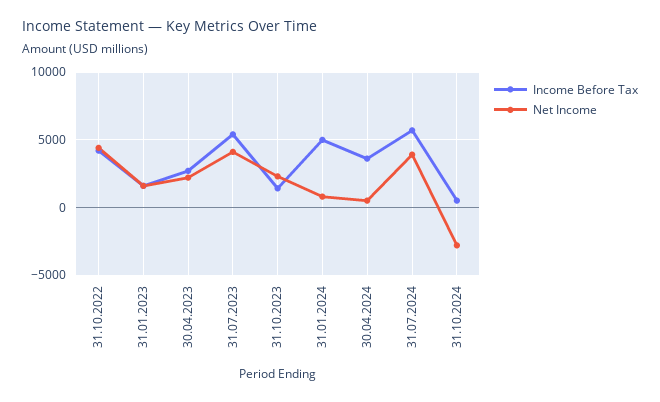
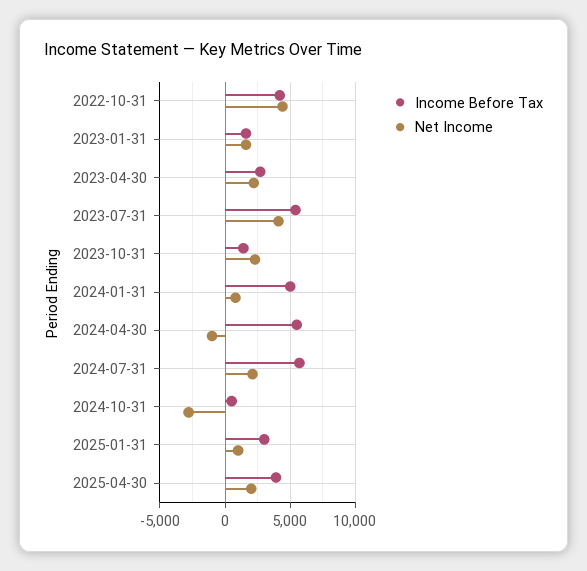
Income Before Tax, 30.04.2024: 3500 -> 5500
Net Income, 30.04.2024: 500 -> -1000
Net Income, 31.07.2024: 4000 -> 2000
Income Before Tax, 2025-01-31: none -> 3000
Net Income, 2025-01-31: none -> 1000
Income Before Tax, 2025-04-30: none -> 4000
Net Income, 2025-04-30: none -> 2000

